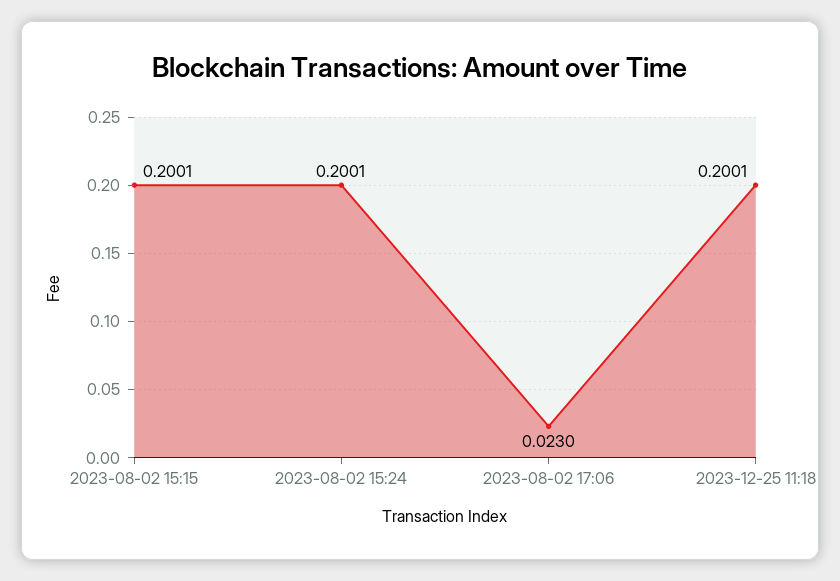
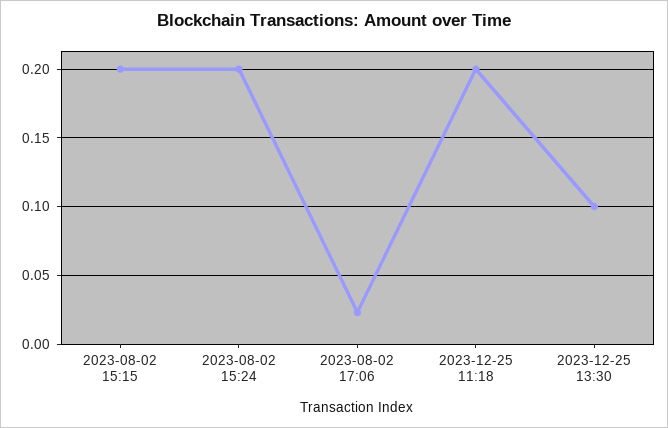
2023-12-25 13:30: none -> 0.1

